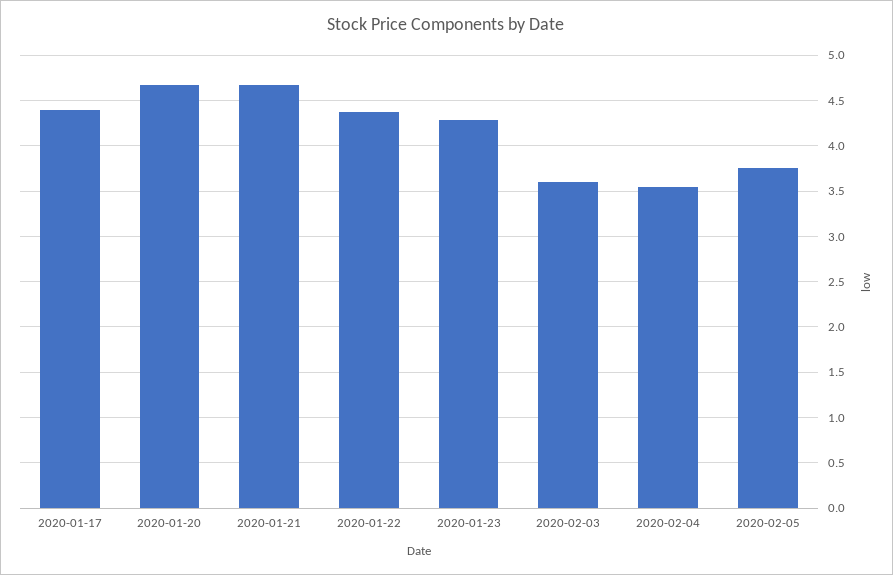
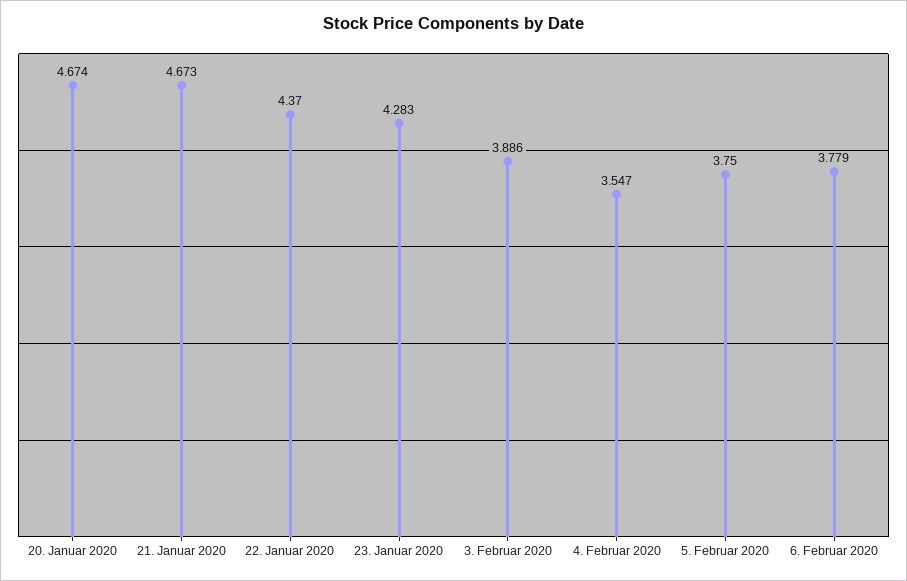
2020-01-17: 4.4 -> none
2020-02-03: 3.6 -> 3.886
6. Februar 2020: none -> 3.779

